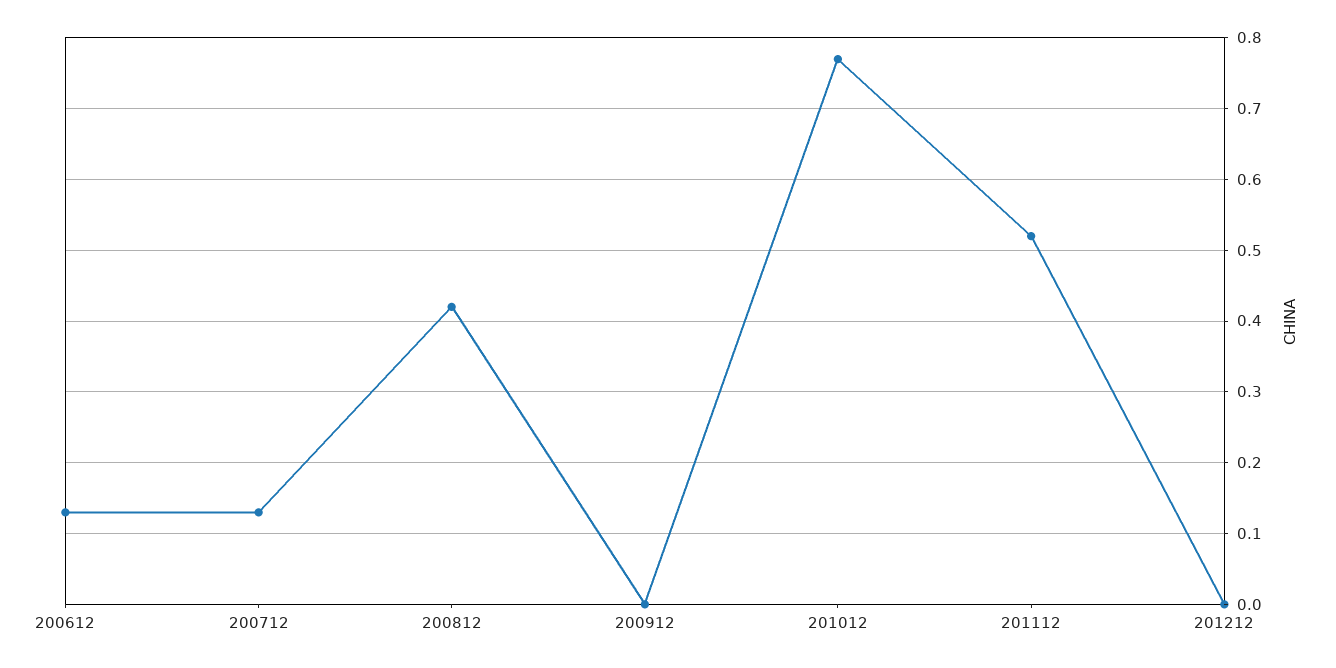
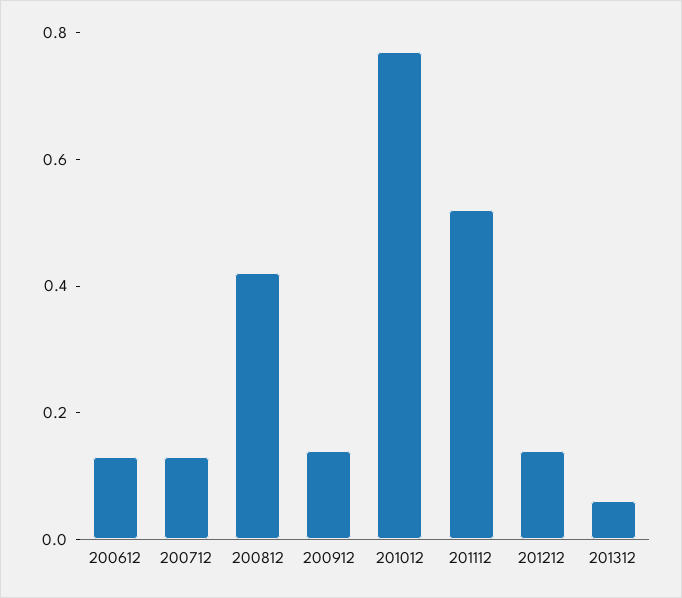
200912: 0 -> 0.15
201212: 0 -> 0.15
201312: none -> 0.05

